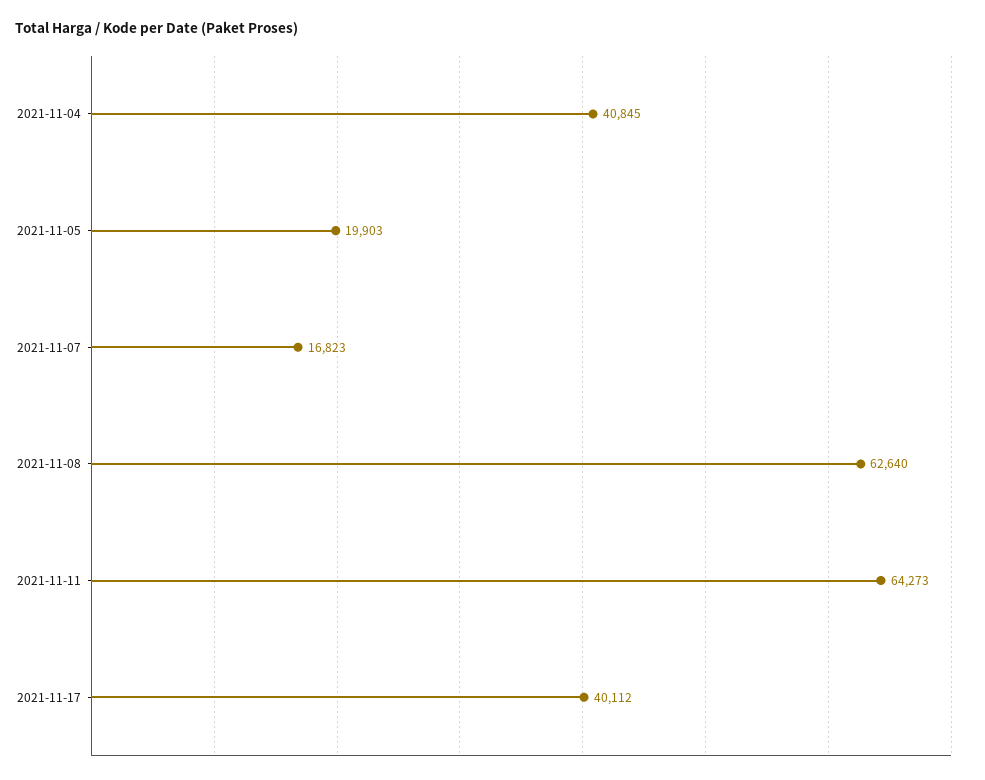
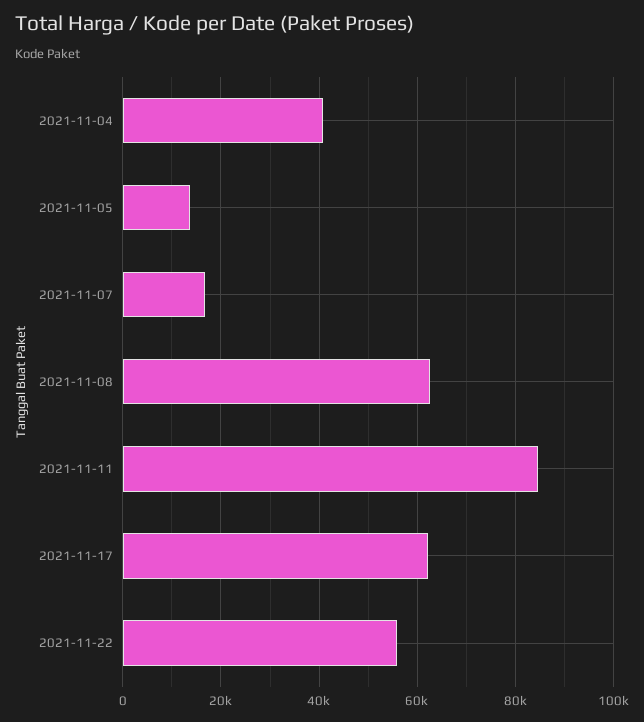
2021-11-05: 19903 -> 14000
2021-11-11: 64273 -> 84000
2021-11-17: 40112 -> 62000
2021-11-22: none -> 56000

